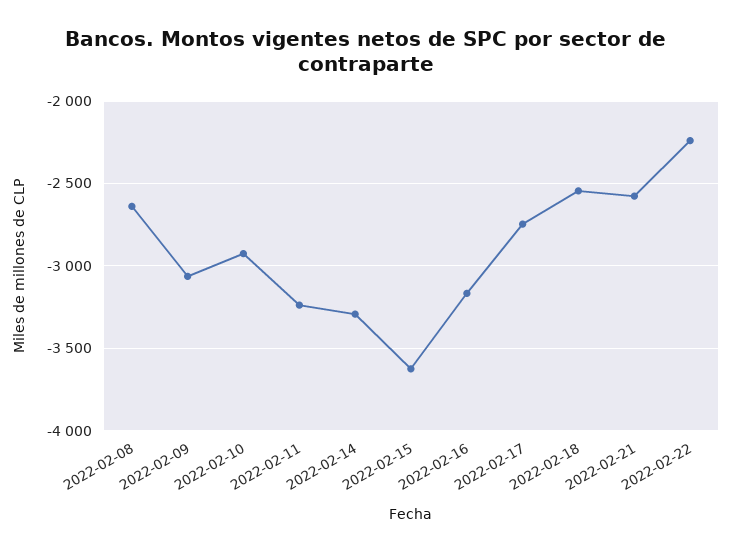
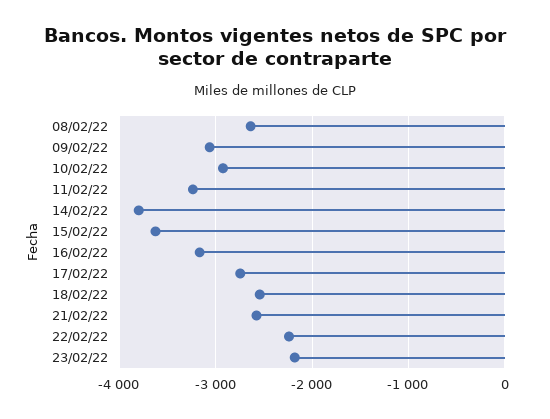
2022-02-14: -3300 -> -3800
23/02/22: none -> -2200

